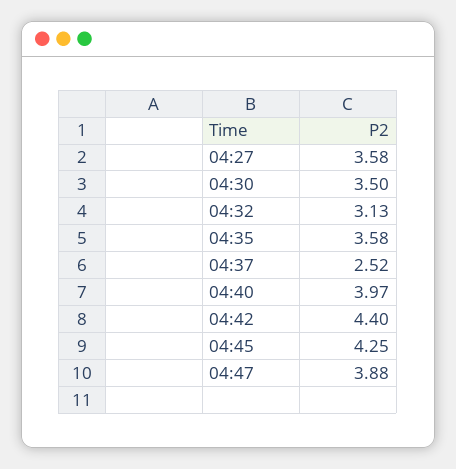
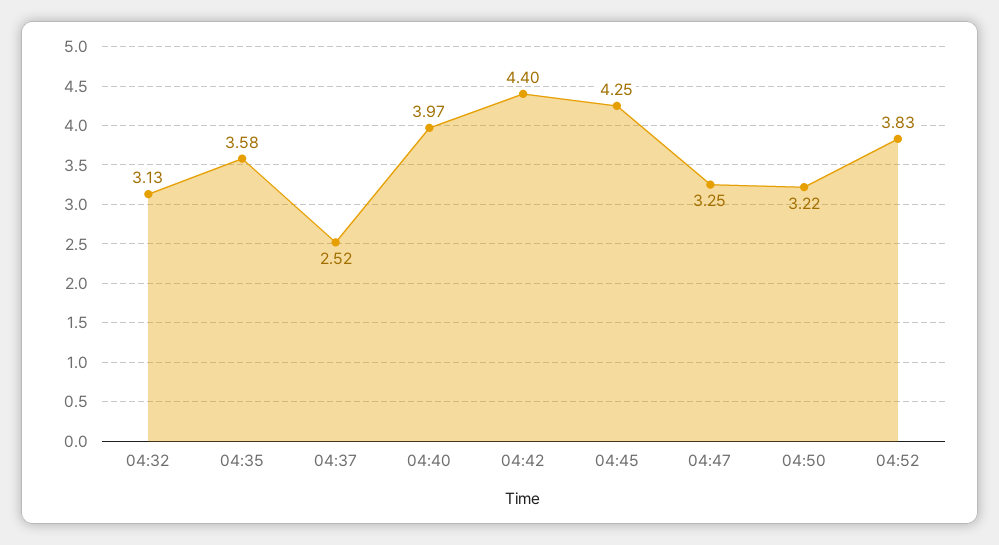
04:27: 3.58 -> none
04:30: 3.5 -> none
04:47: 3.88 -> 3.25
04:50: none -> 3.22
04:52: none -> 3.83

